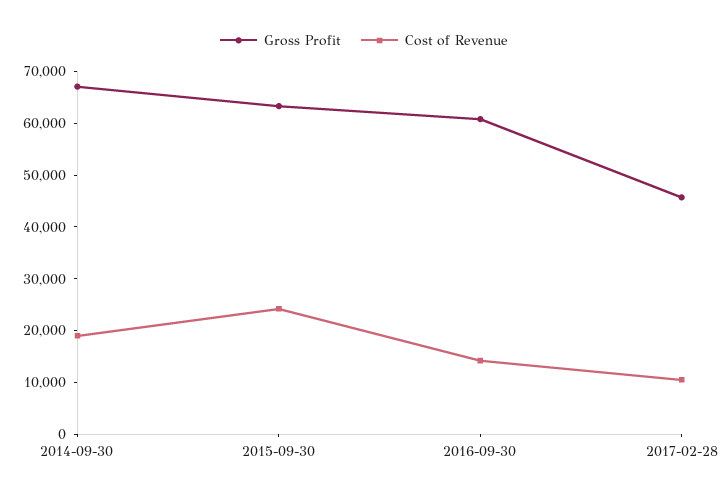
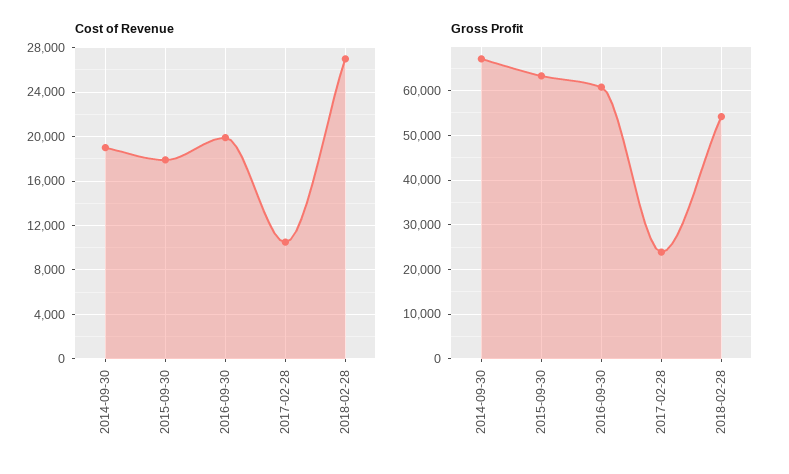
Cost of Revenue, 2015-09-30: 24000 -> 18000
Cost of Revenue, 2016-09-30: 14000 -> 20000
Gross Profit, 2017-02-28: 46000 -> 24000
Cost of Revenue, 2018-02-28: none -> 27000
Gross Profit, 2018-02-28: none -> 54000

